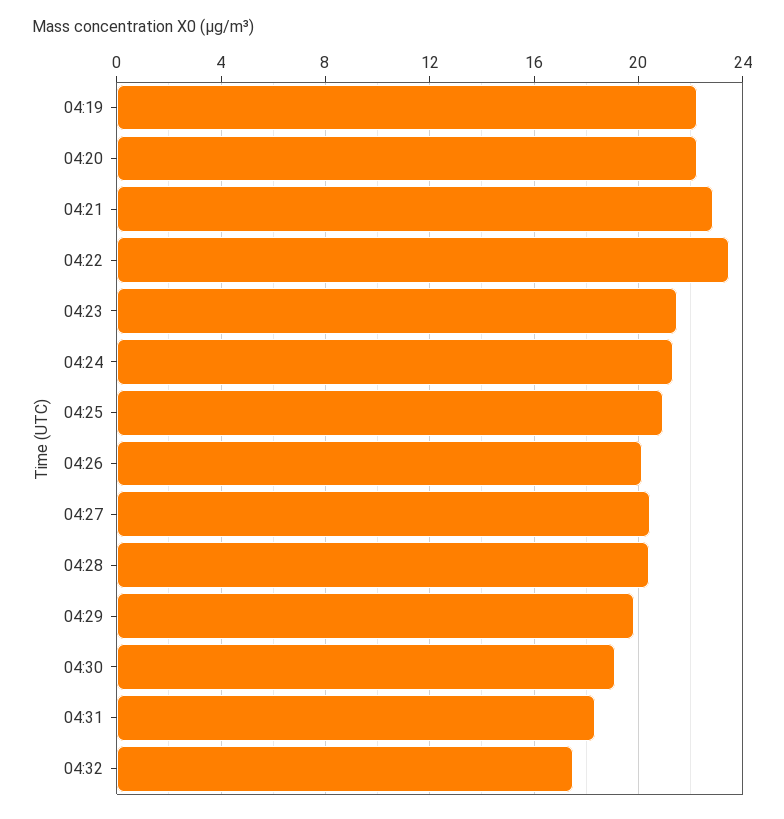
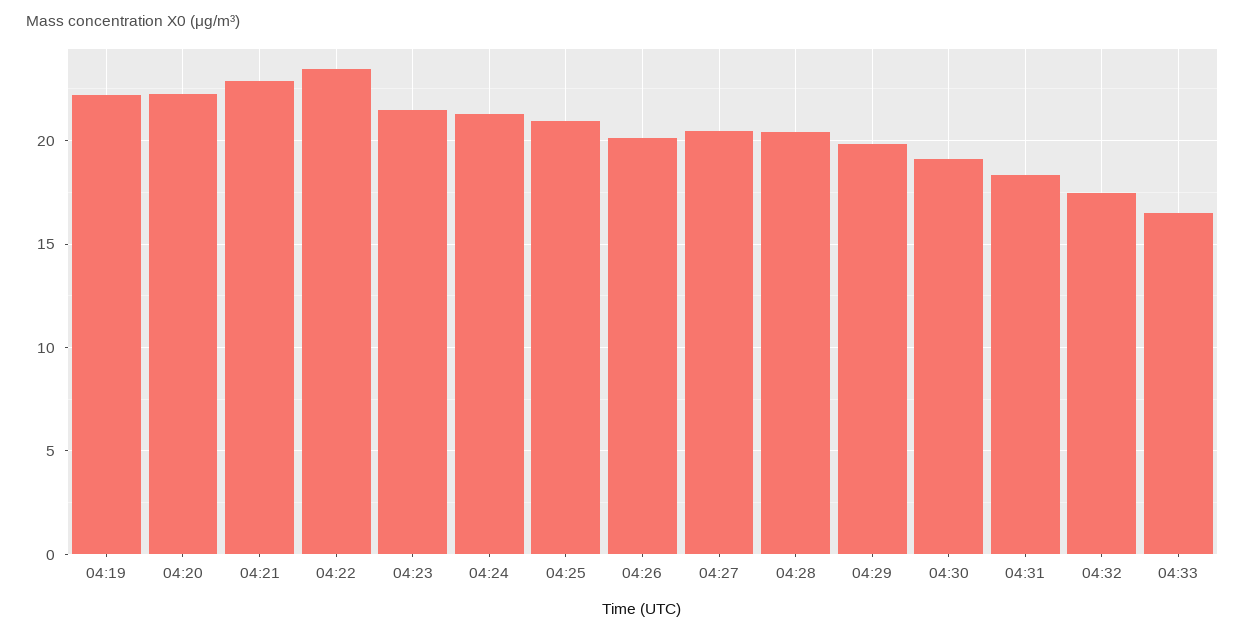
04:33: none -> 16.5

